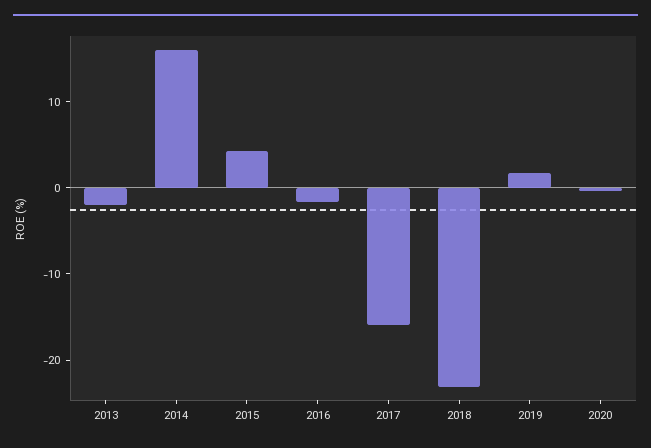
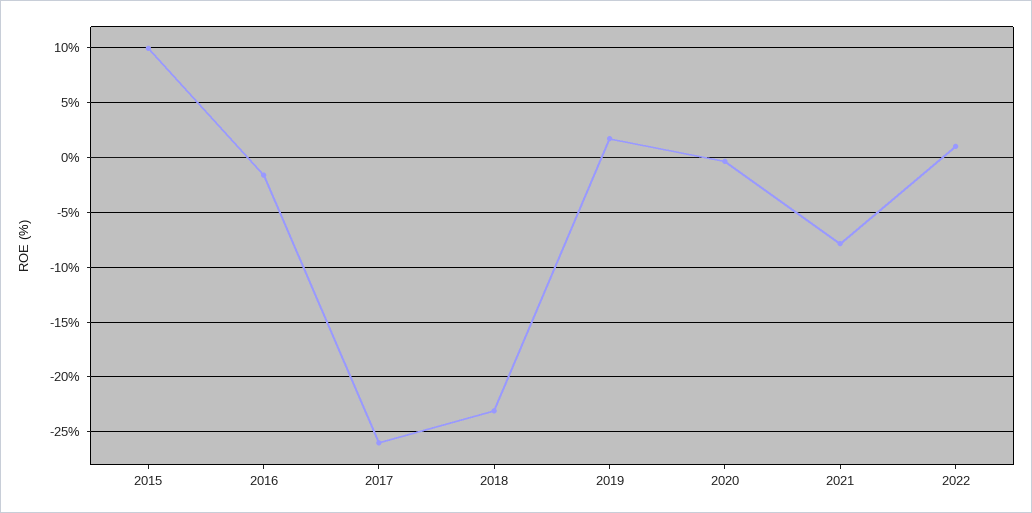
2013: -2 -> none
2014: 16 -> none
2015: 4 -> 10
2017: -16 -> -26
2021: none -> -8
2022: none -> 1

